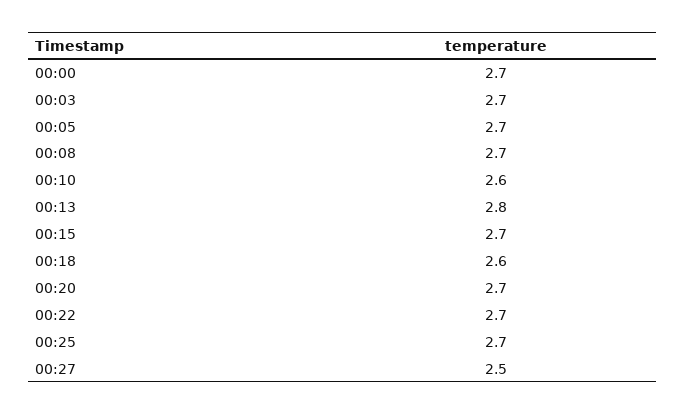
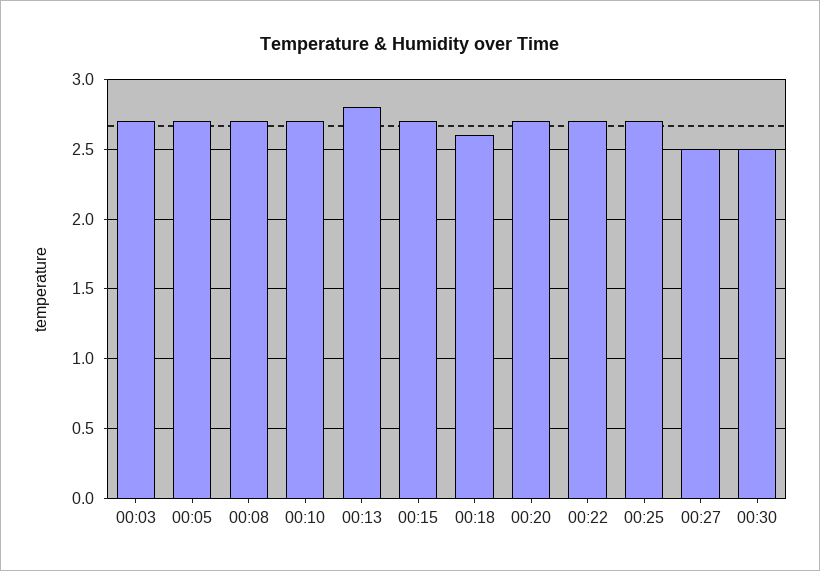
00:00: 2.7 -> none
00:10: 2.6 -> 2.7
00:30: none -> 2.5

